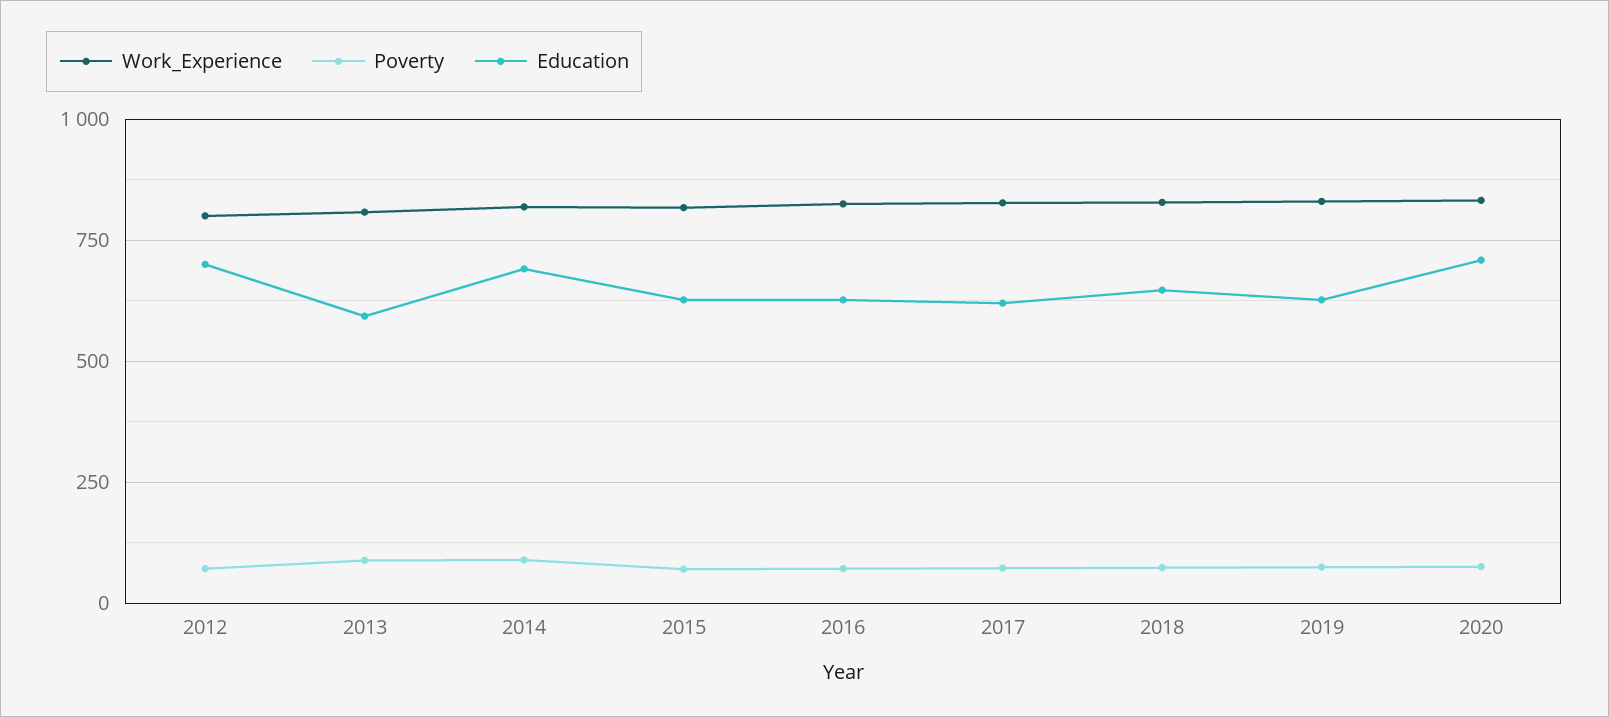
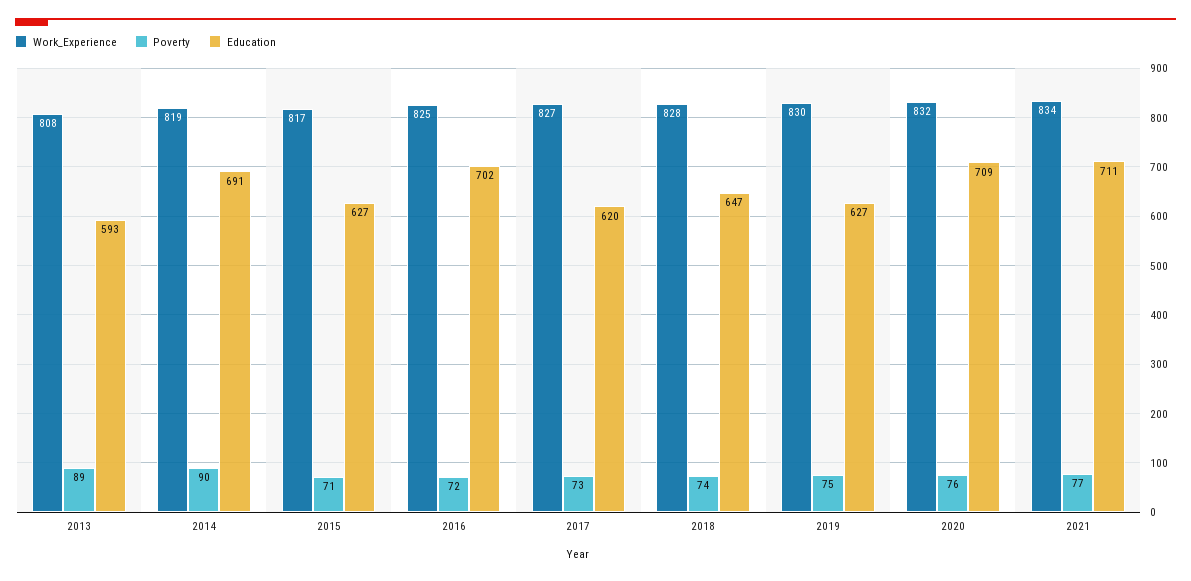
Work_Experience, 2012: 800 -> none
Poverty, 2012: 75 -> none
Education, 2012: 700 -> none
Education, 2016: 625 -> 702
Work_Experience, 2021: none -> 834
Poverty, 2021: none -> 77
Education, 2021: none -> 711

